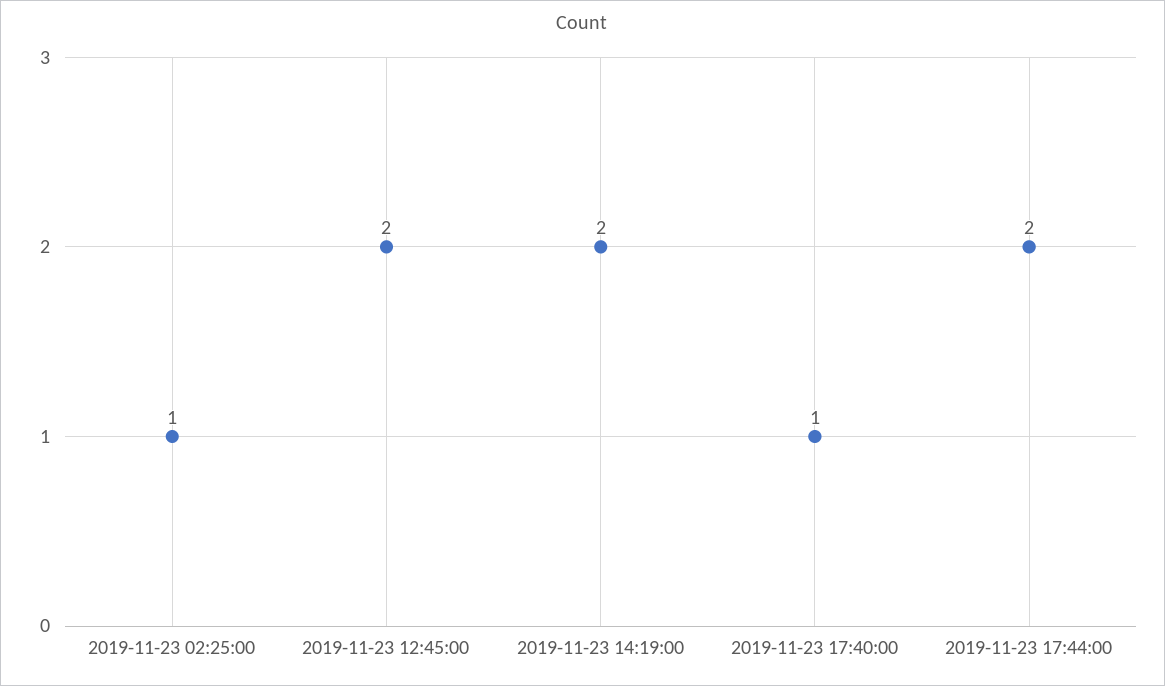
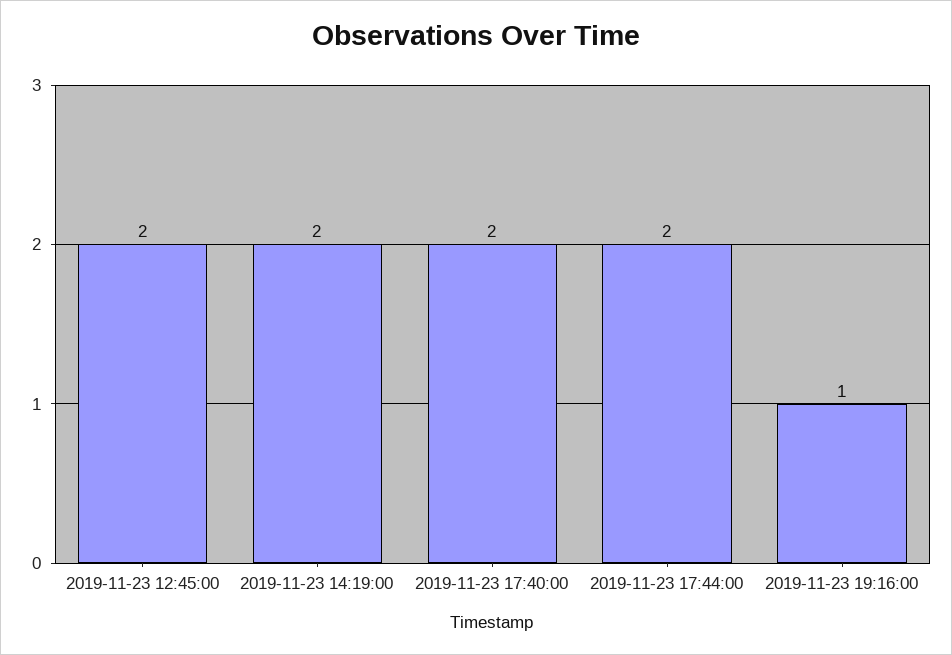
2019-11-23 02:25:00: 1 -> none
2019-11-23 17:40:00: 1 -> 2
2019-11-23 19:16:00: none -> 1

